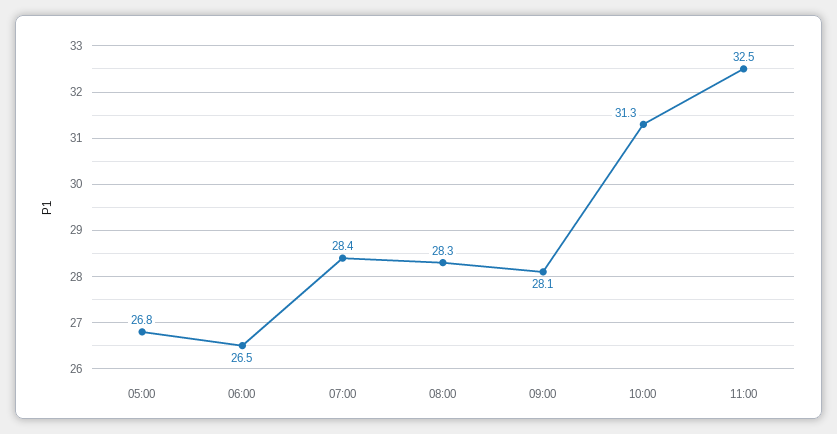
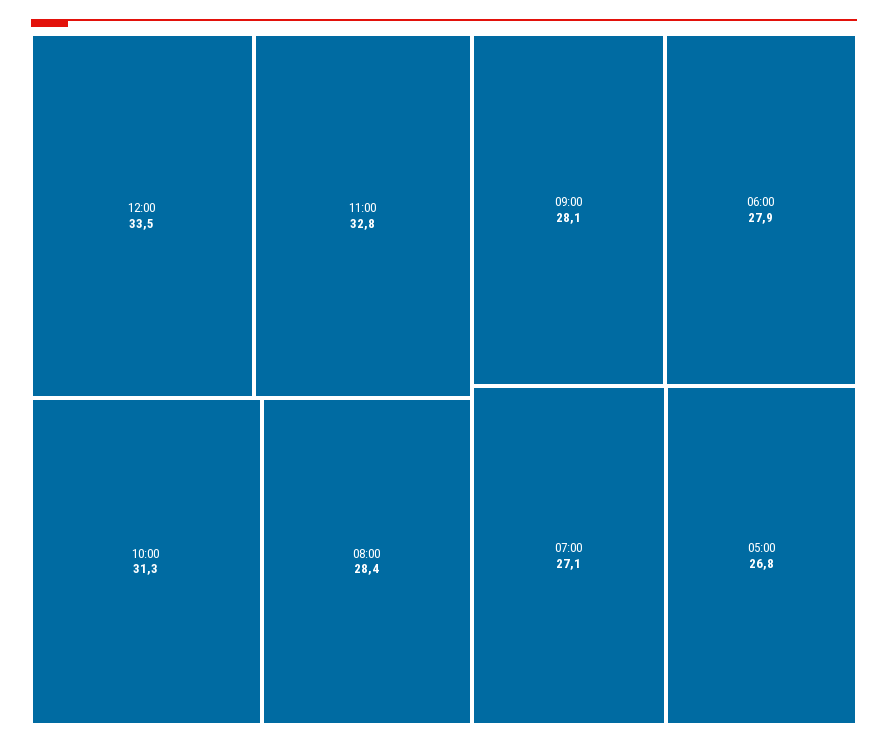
06:00: 26.5 -> 27.9
07:00: 28.4 -> 27.1
08:00: 28.3 -> 28.4
11:00: 32.5 -> 32.8
12:00: none -> 33.5

